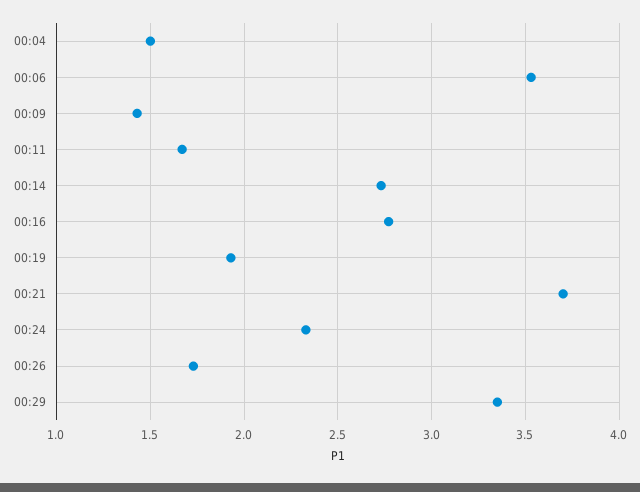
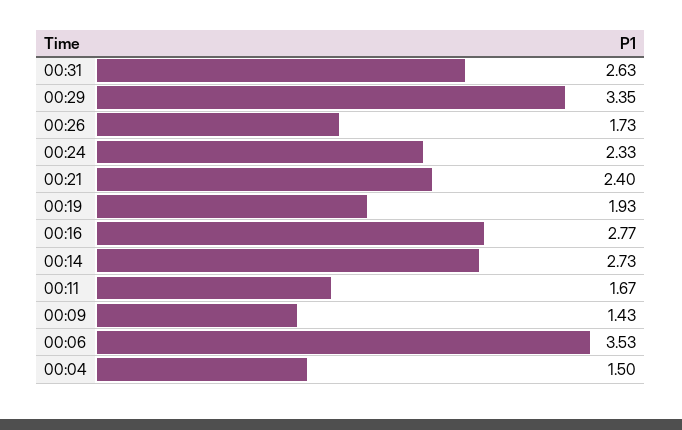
00:21: 3.7 -> 2.4
00:31: none -> 2.63

